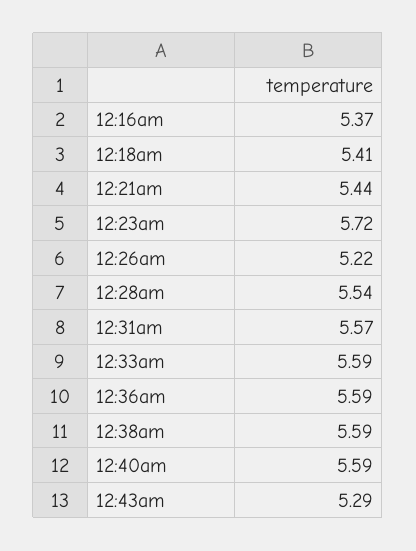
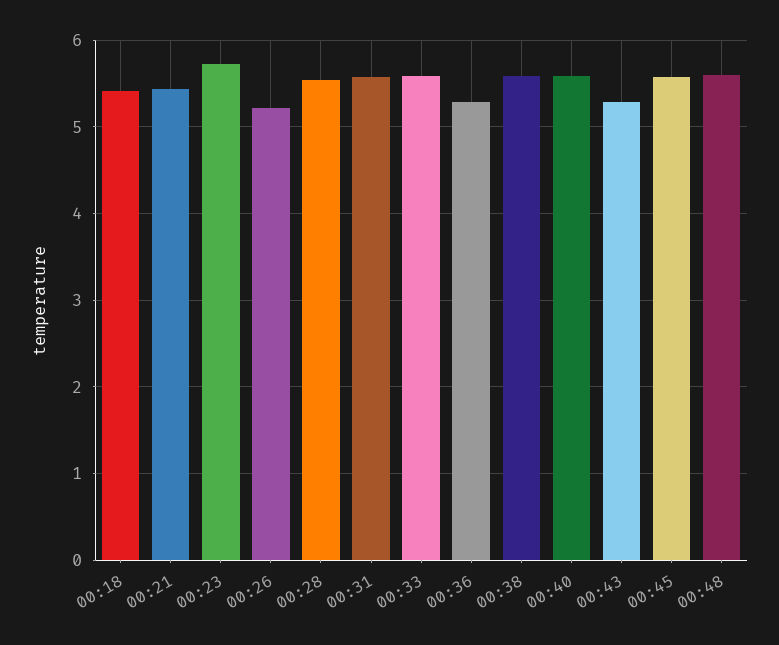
12:16am: 5.37 -> none
12:36am: 5.59 -> 5.3
00:45: none -> 5.6
00:48: none -> 5.6

